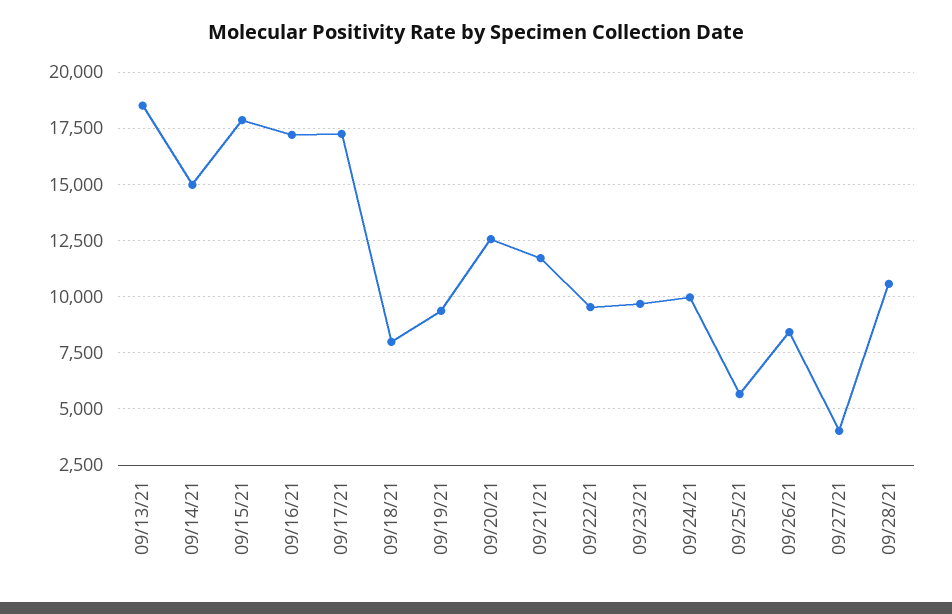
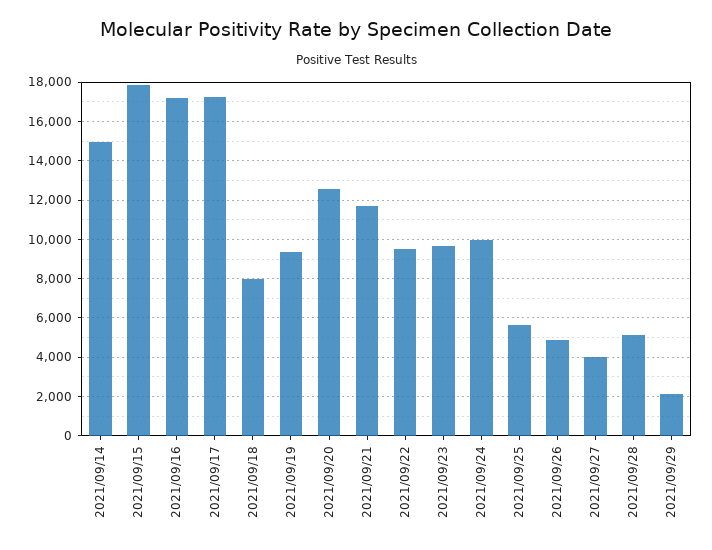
09/13/21: 18500 -> none
09/26/21: 8500 -> 5000
09/28/21: 10500 -> 5000
2021/09/29: none -> 2000

